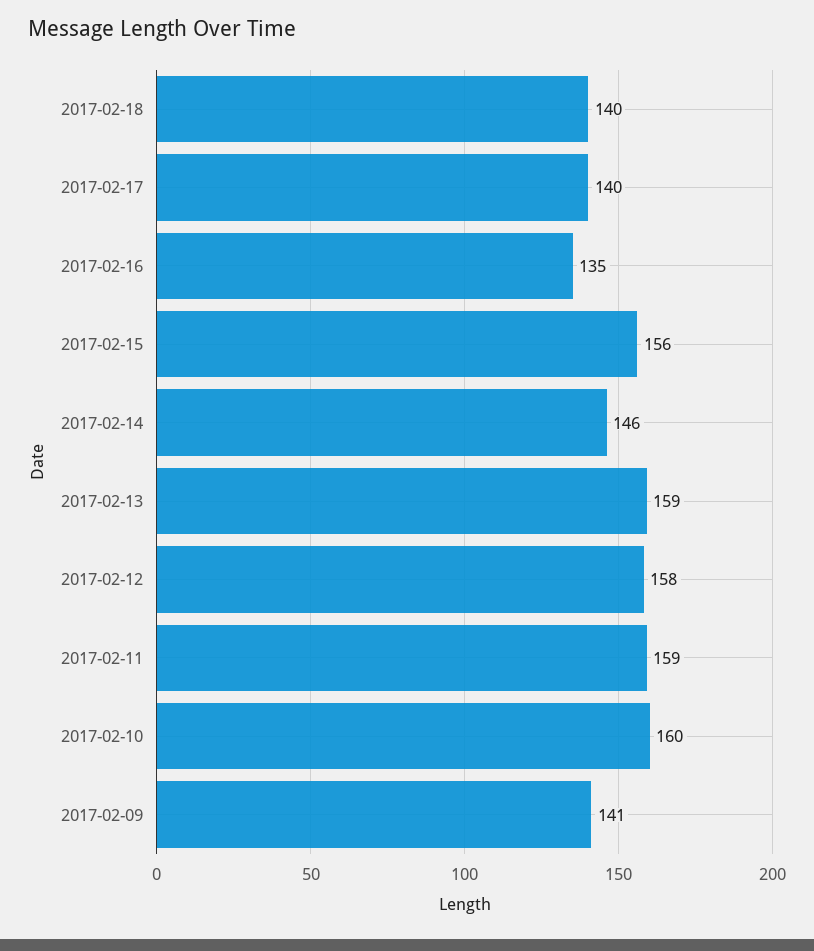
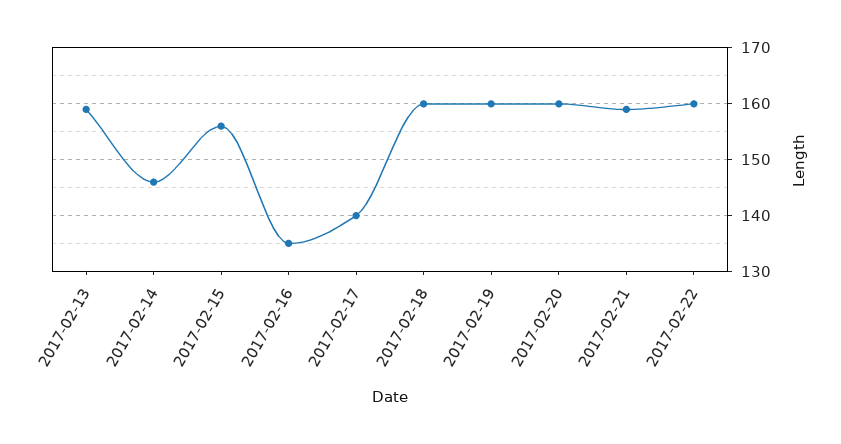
2017-02-18: 140 -> 160
2017-02-12: 158 -> none
2017-02-11: 159 -> none
2017-02-10: 160 -> none
2017-02-09: 141 -> none
2017-02-19: none -> 160
2017-02-20: none -> 160
2017-02-21: none -> 160
2017-02-22: none -> 160

